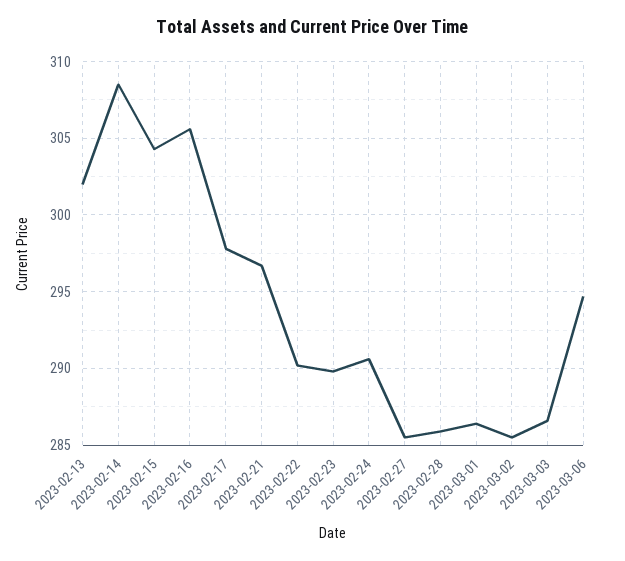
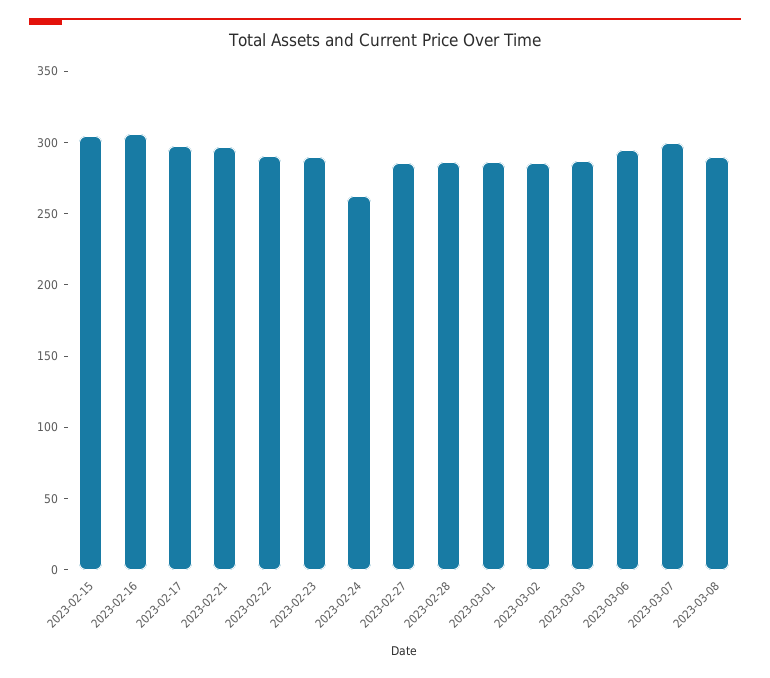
2023-02-13: 302 -> none
2023-02-14: 308.5 -> none
2023-02-24: 290.5 -> 260
2023-03-07: none -> 300
2023-03-08: none -> 290

